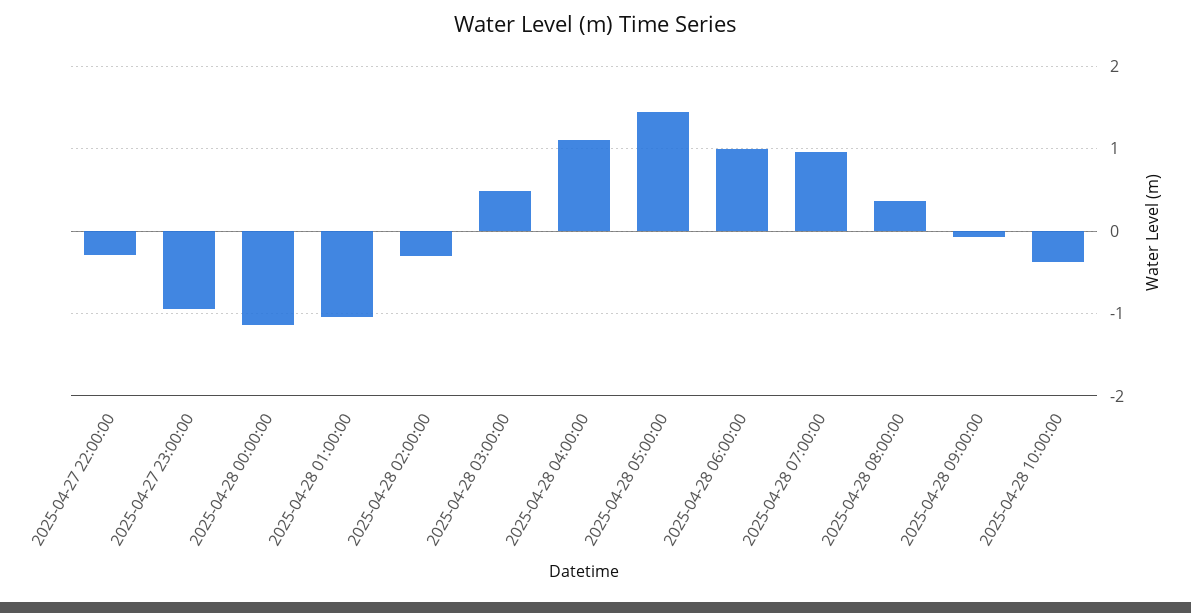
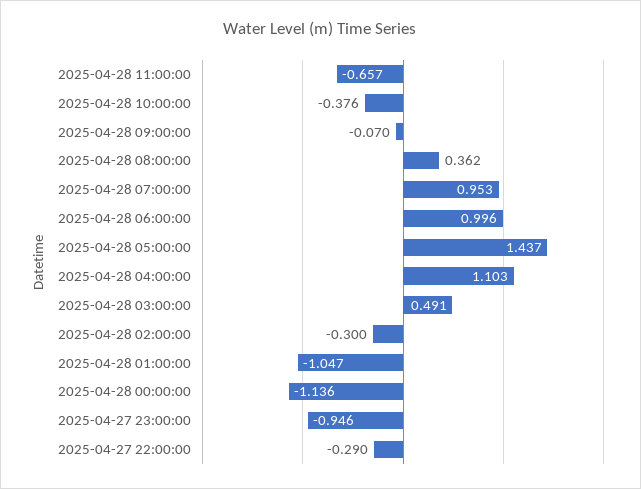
2025-04-28 11:00:00: none -> -0.657

